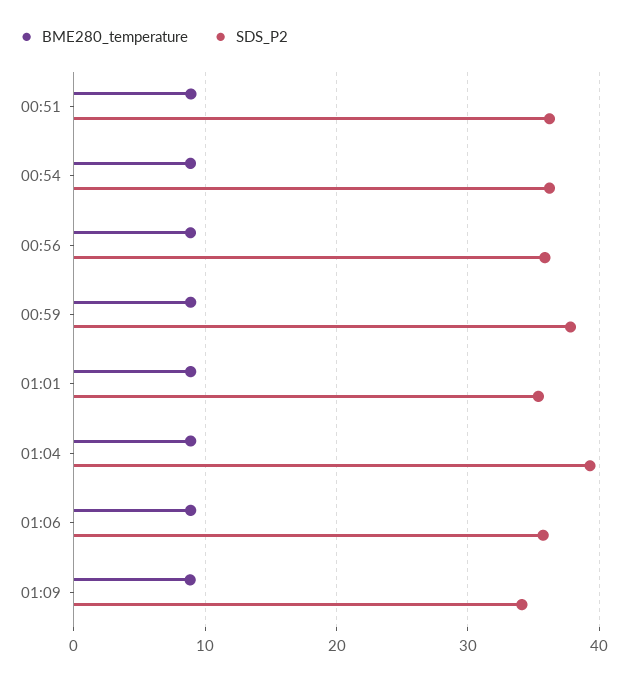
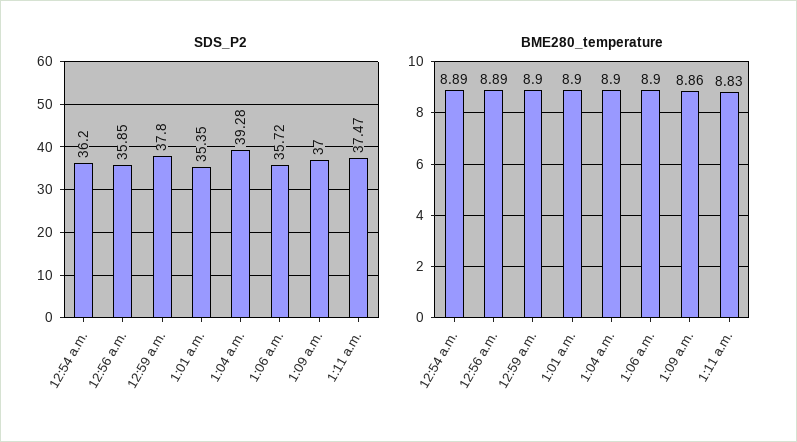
BME280_temperature, 00:51: 9 -> none
SDS_P2, 00:51: 36 -> none
SDS_P2, 01:09: 34 -> 37
SDS_P2, 1:11 a.m.: none -> 37.47
BME280_temperature, 1:11 a.m.: none -> 8.83

